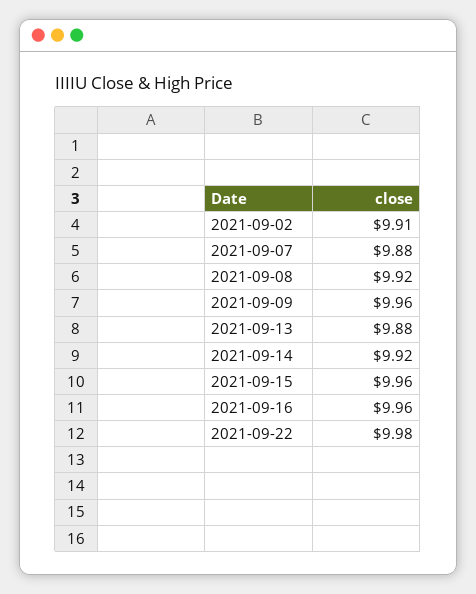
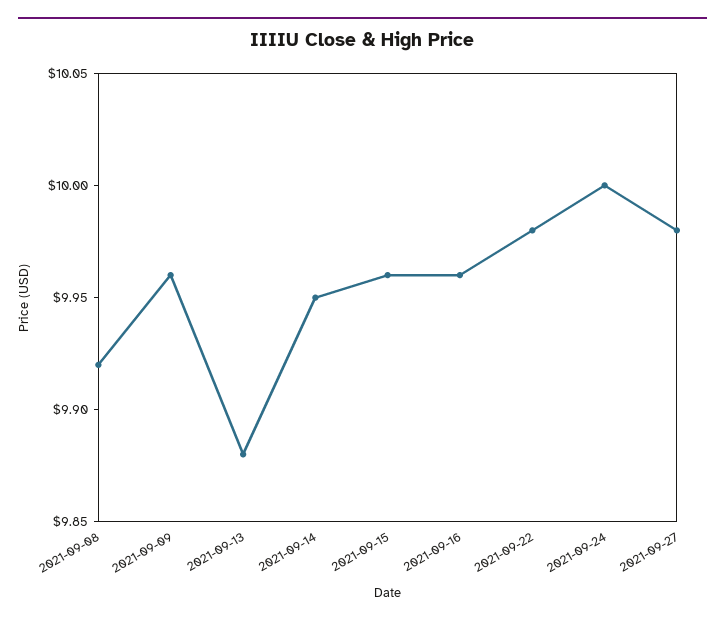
2021-09-02: 9.91 -> none
2021-09-07: 9.88 -> none
2021-09-14: 9.92 -> 9.95
2021-09-24: none -> 10
2021-09-27: none -> 9.98

